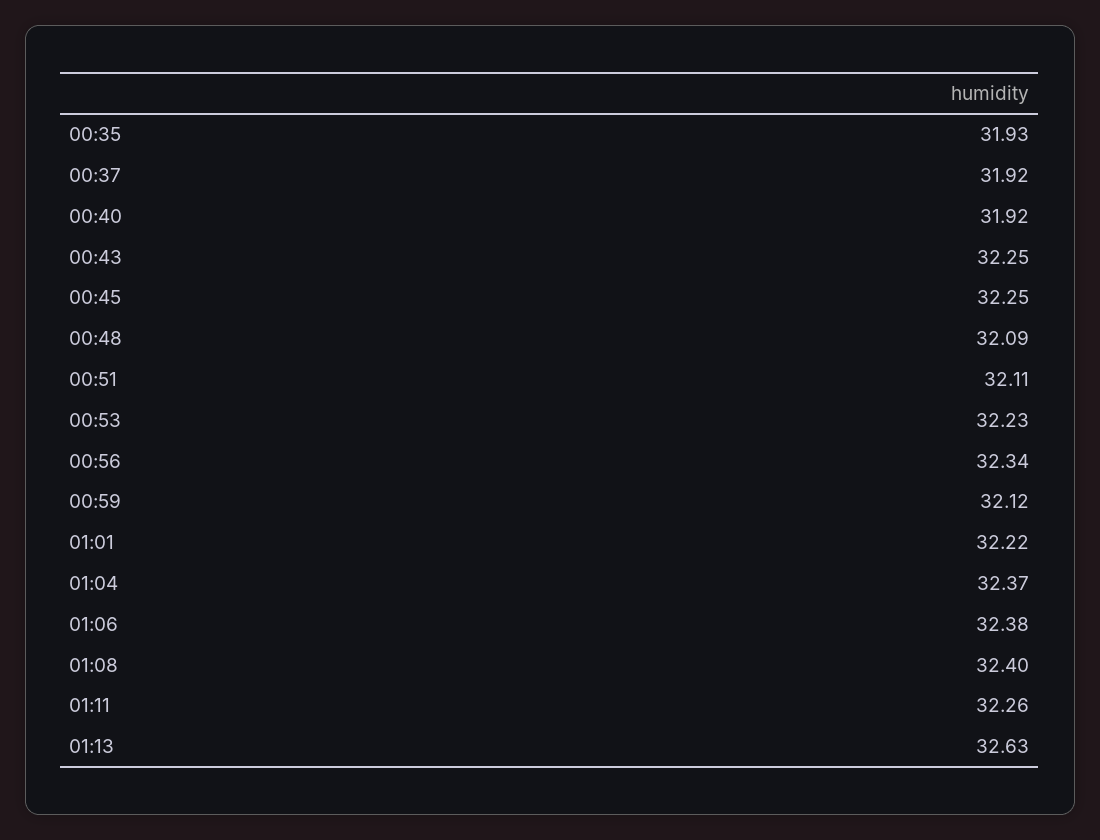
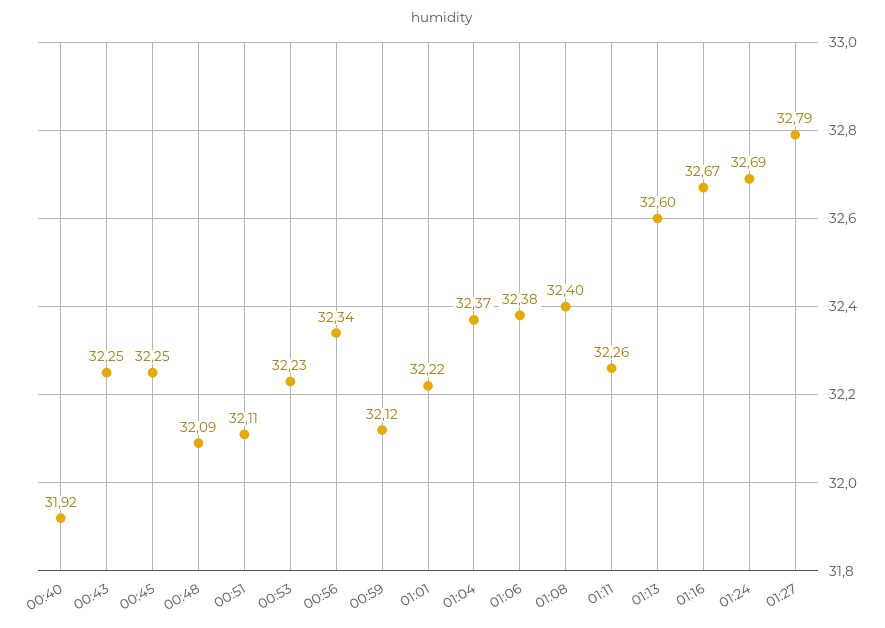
00:35: 31.93 -> none
00:37: 31.92 -> none
01:13: 32.63 -> 32.6
01:16: none -> 32.67
01:24: none -> 32.69
01:27: none -> 32.79

